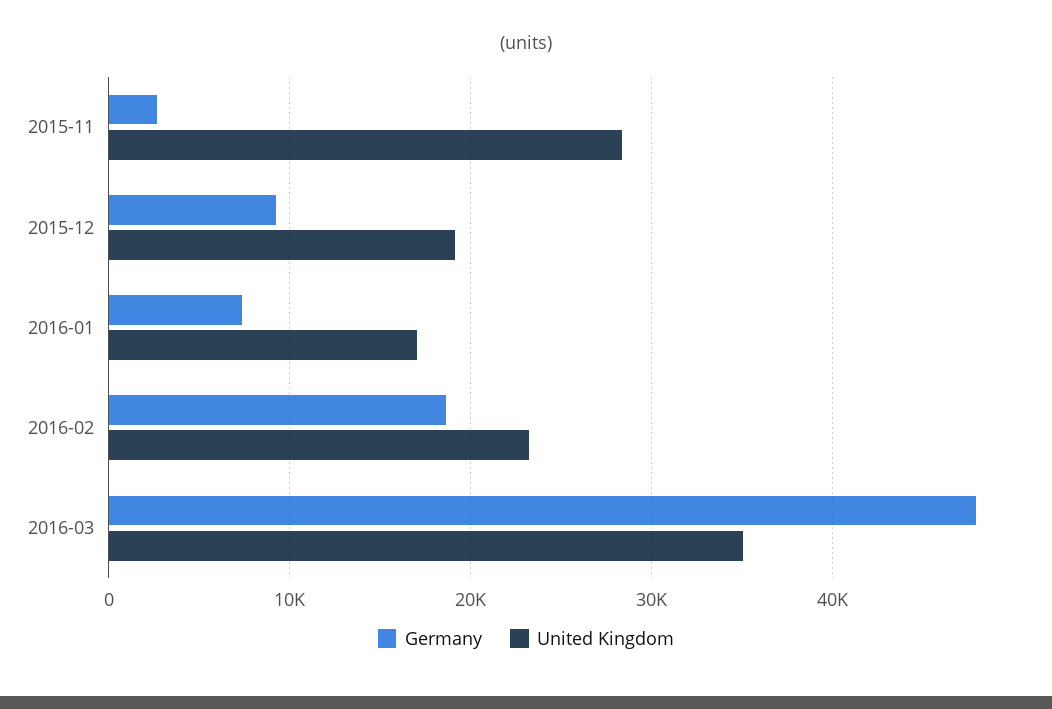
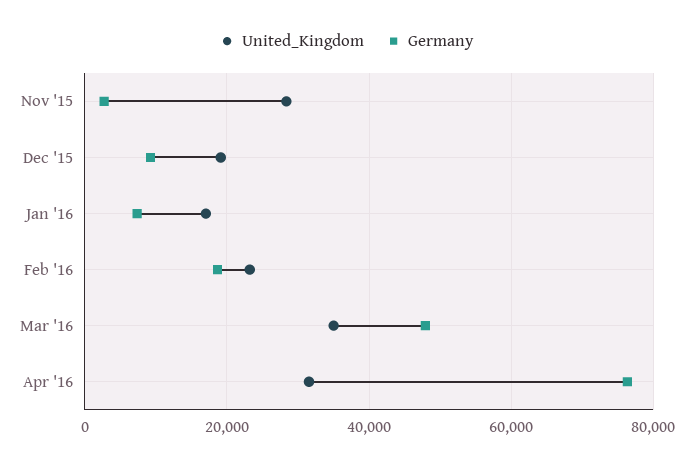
United Kingdom, Apr '16: none -> 32000
Germany, Apr '16: none -> 76000

